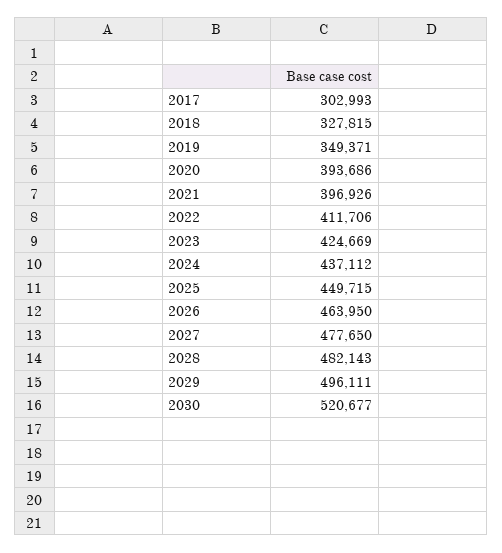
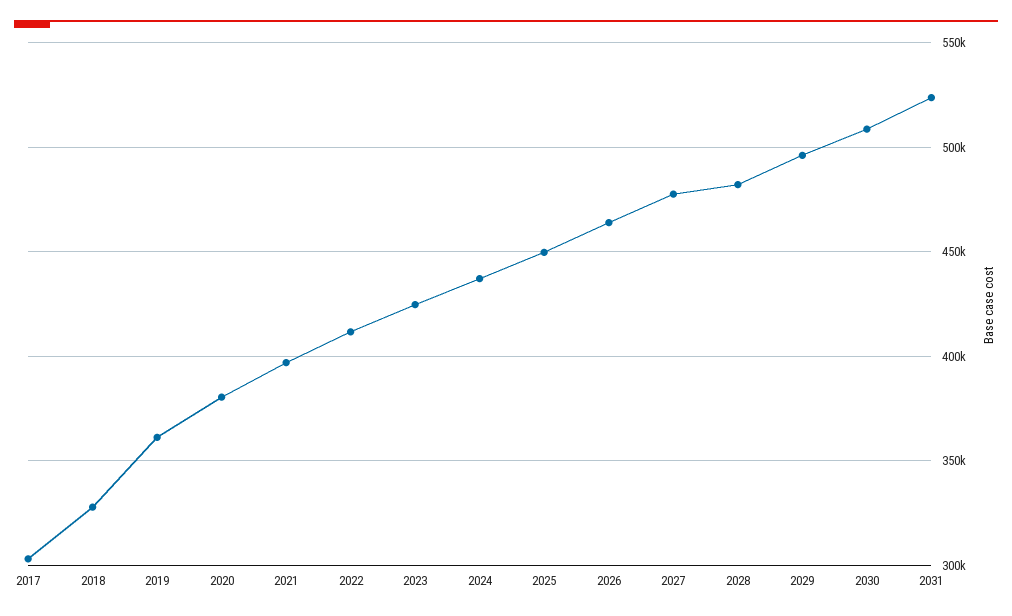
2019: 349371 -> 360000
2020: 393686 -> 380000
2030: 520677 -> 510000
2031: none -> 525000

